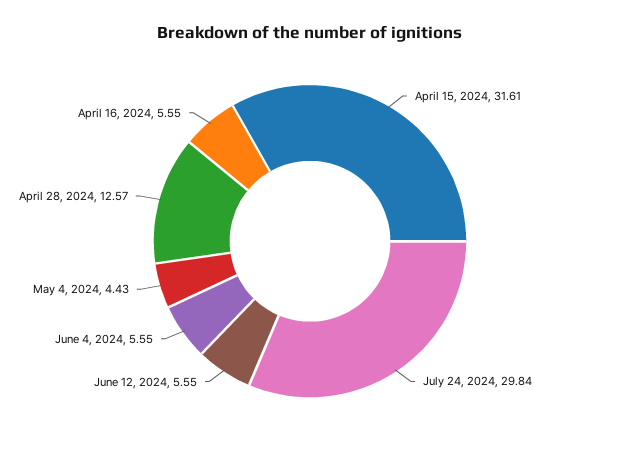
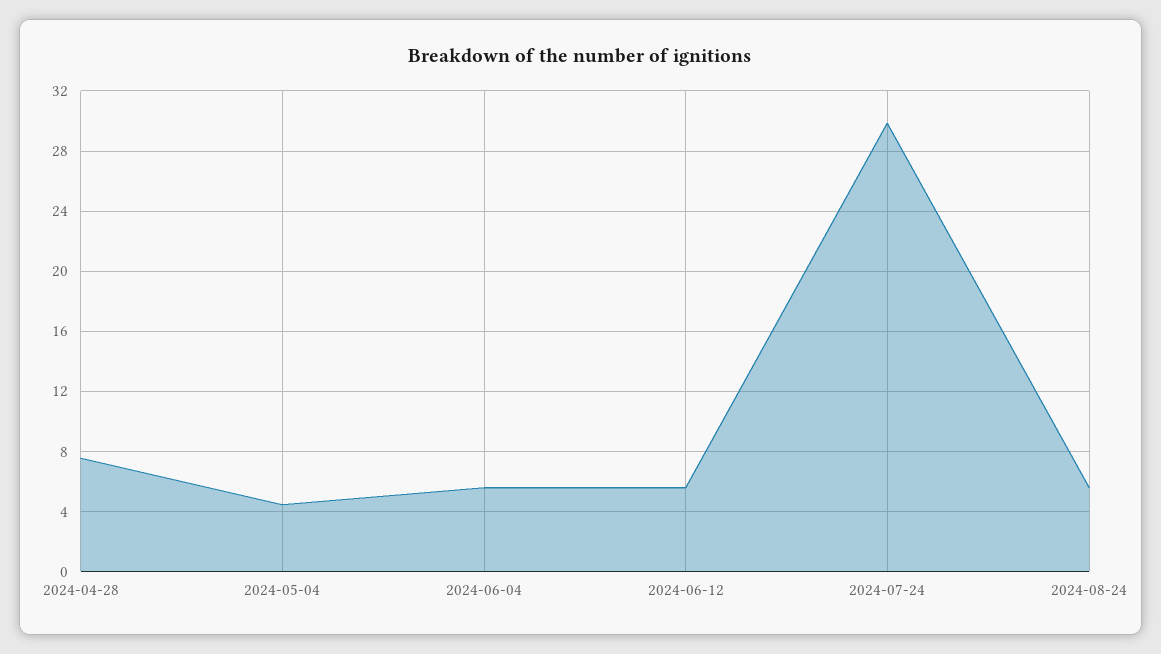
April 15, 2024: 31.61 -> none
April 28, 2024: 12.57 -> 7.5
April 16, 2024: 5.55 -> none
2024-08-24: none -> 5.5

